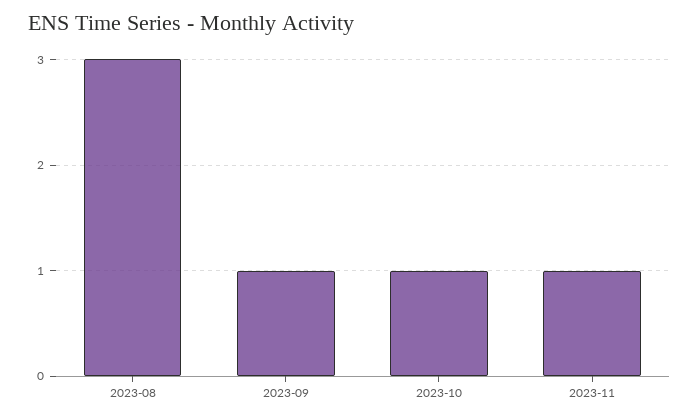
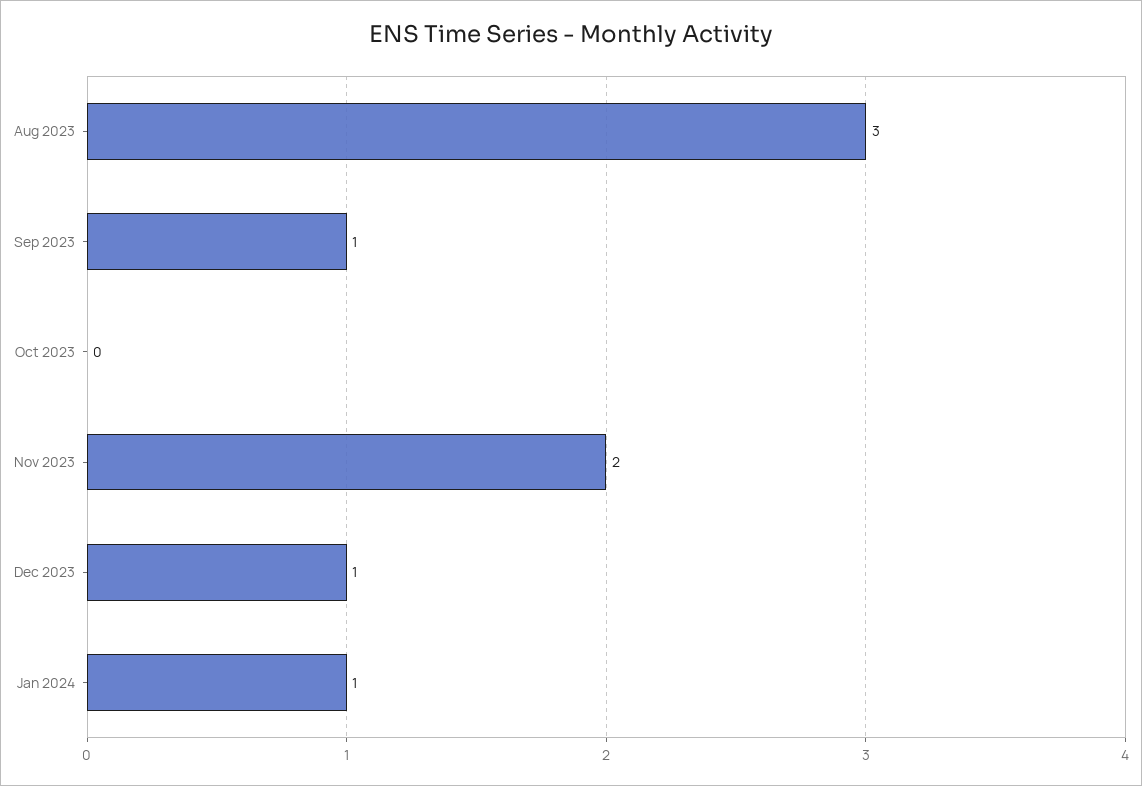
2023-10: 1 -> 0
2023-11: 1 -> 2
Dec 2023: none -> 1
Jan 2024: none -> 1

